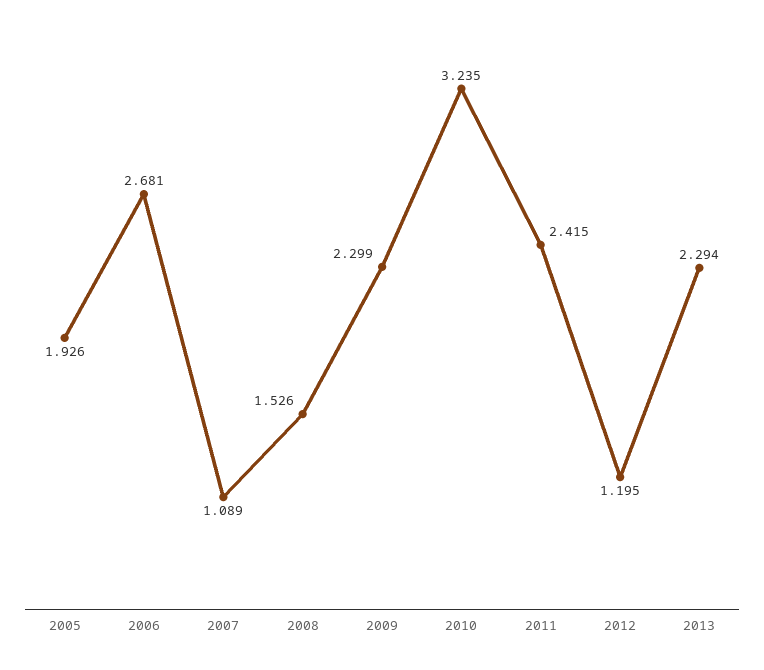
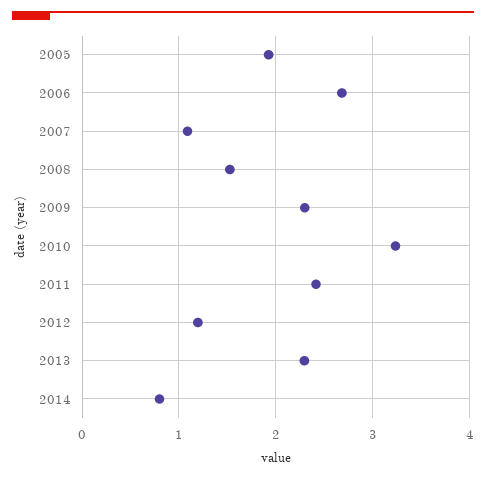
2014: none -> 0.8

